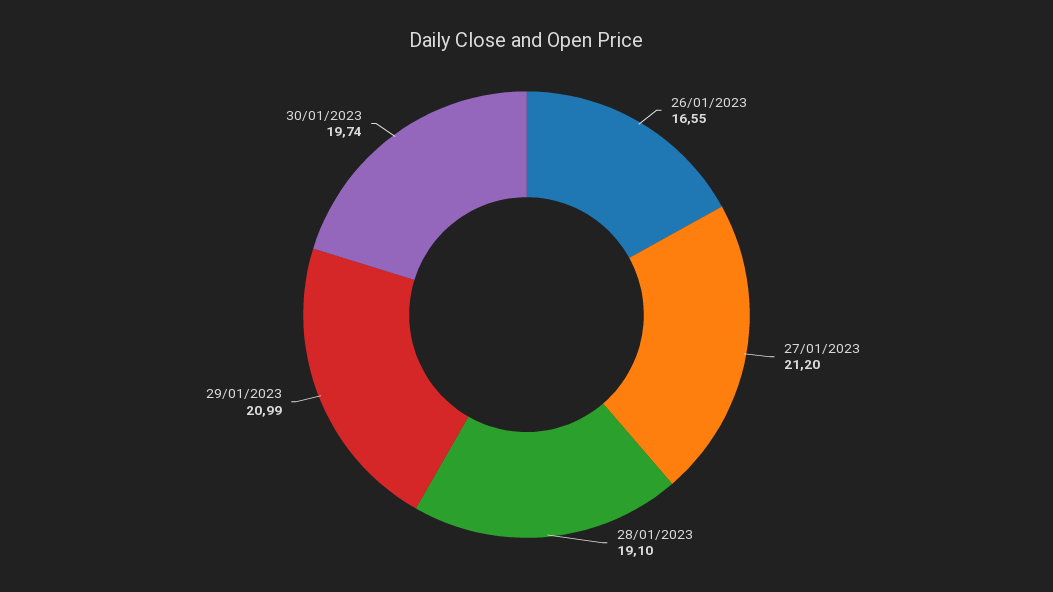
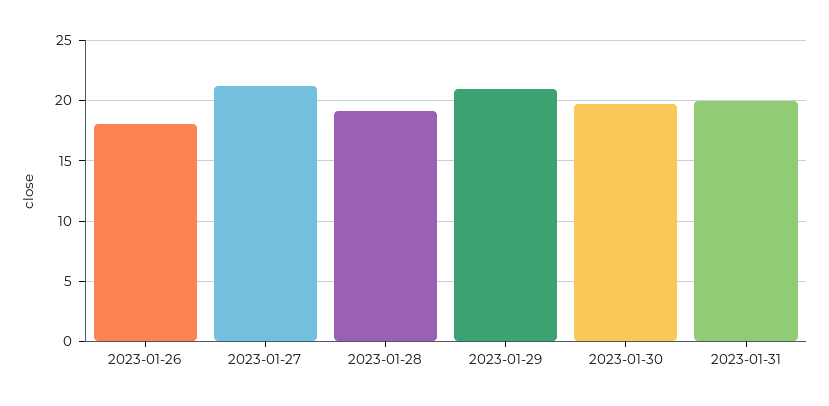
26/01/2023: 16.55 -> 18
2023-01-31: none -> 20

